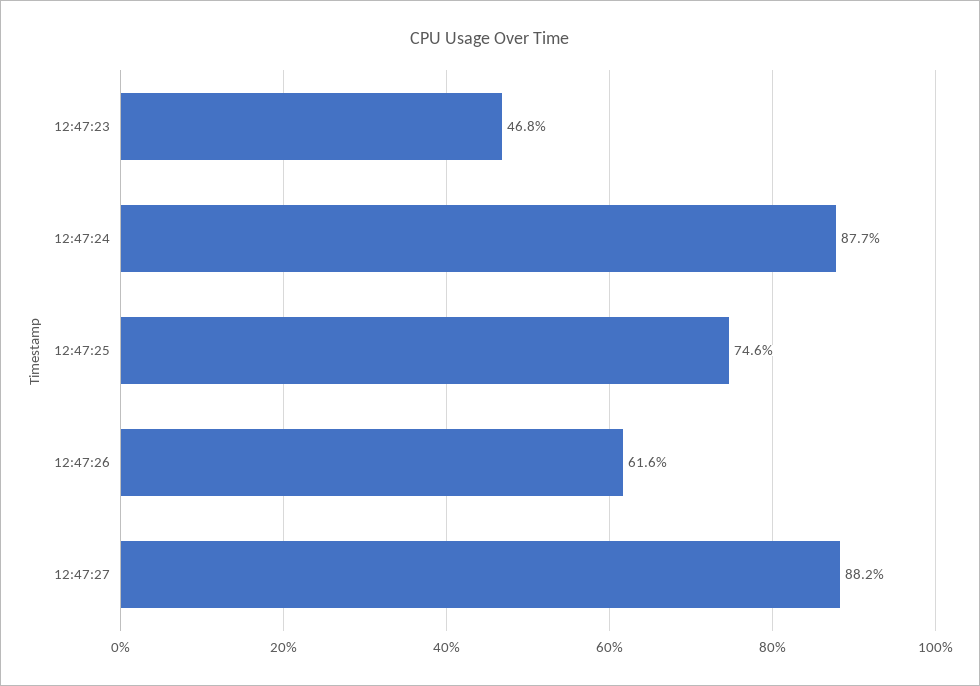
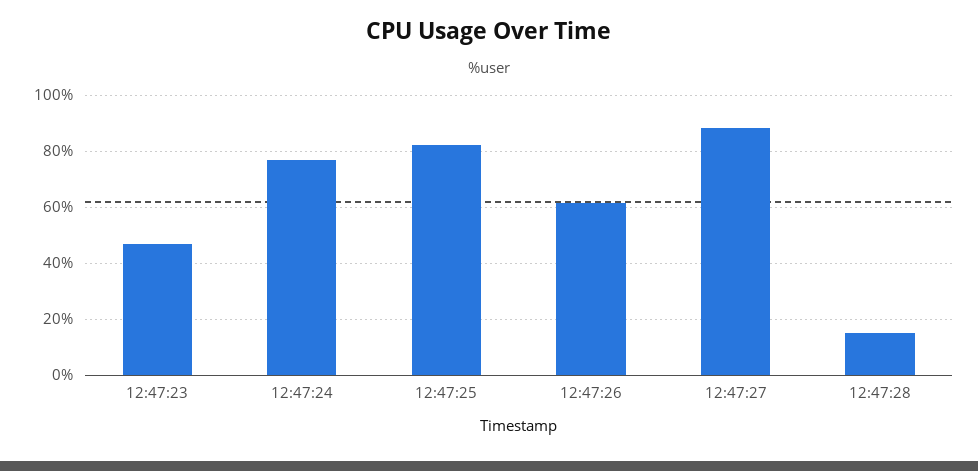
12:47:24: 87.7 -> 77.5
12:47:25: 74.6 -> 82.5
12:47:28: none -> 15

